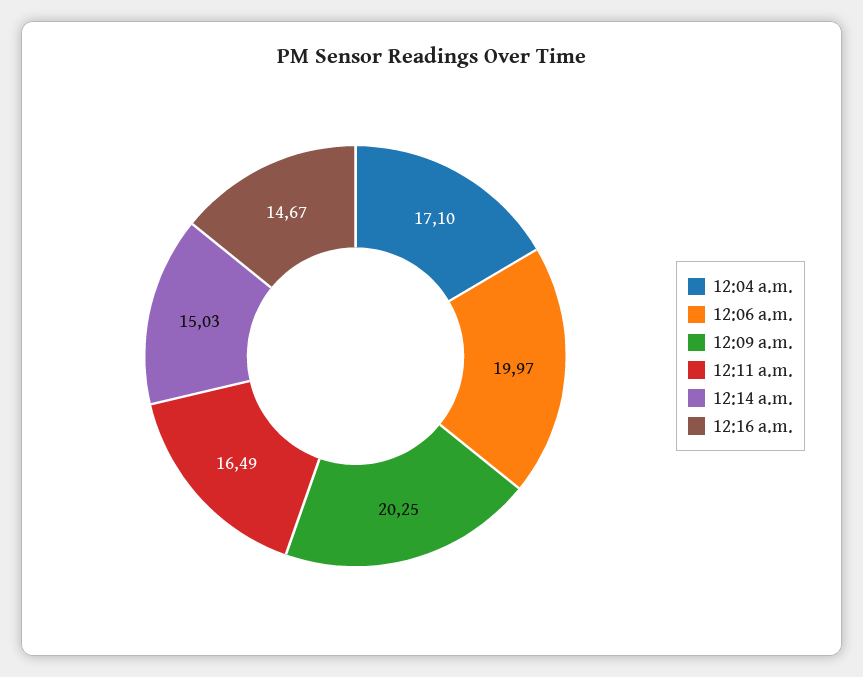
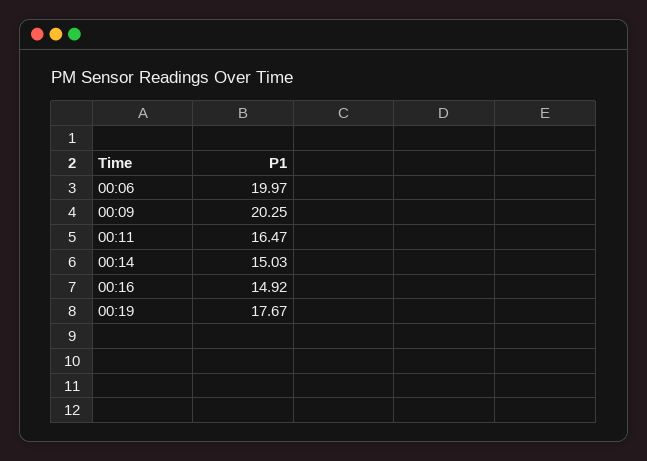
12:04 a.m.: 17.1 -> none
12:11 a.m.: 16.49 -> 16.47
12:16 a.m.: 14.67 -> 14.92
00:19: none -> 17.67

